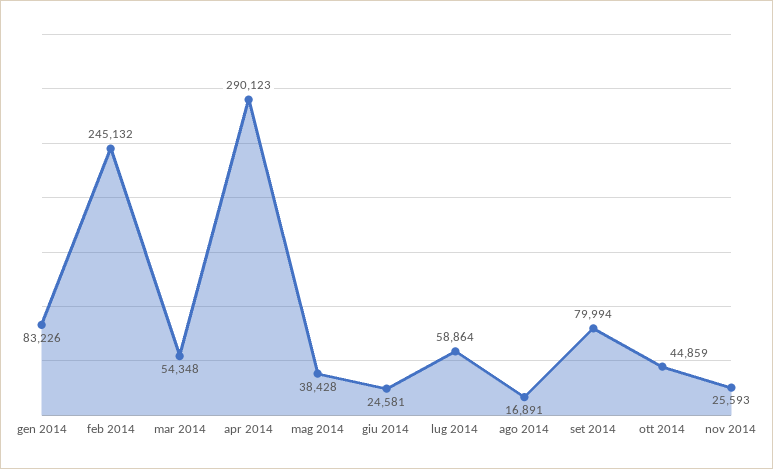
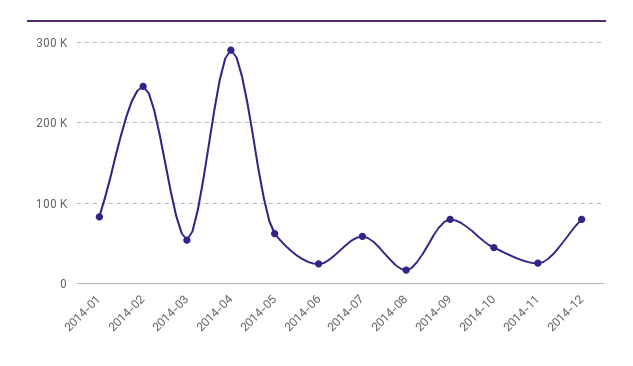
mag 2014: 38428 -> 60000
2014-12: none -> 80000

